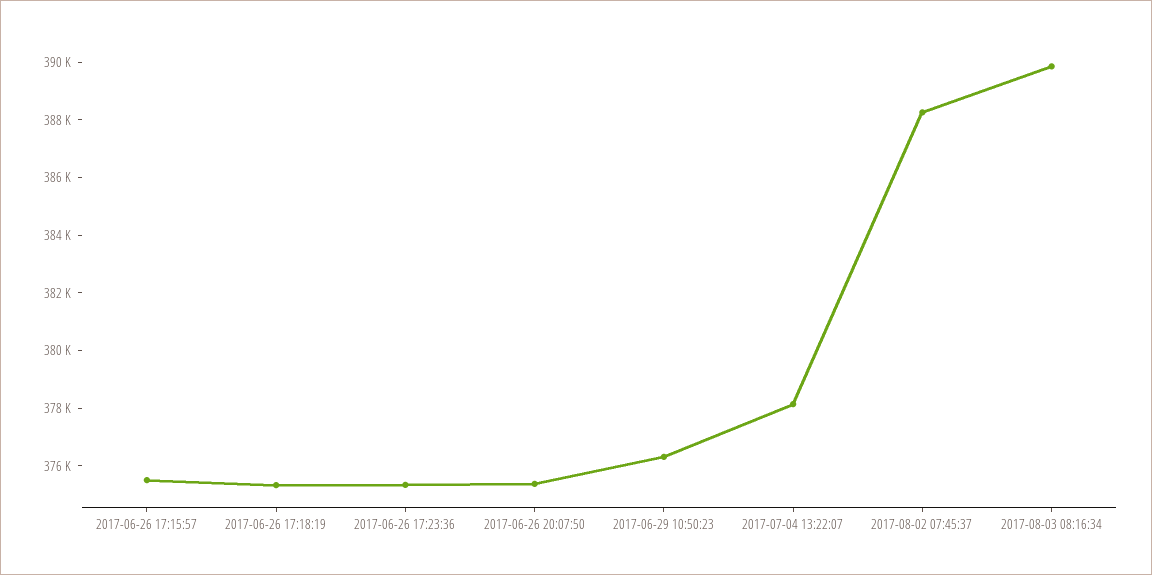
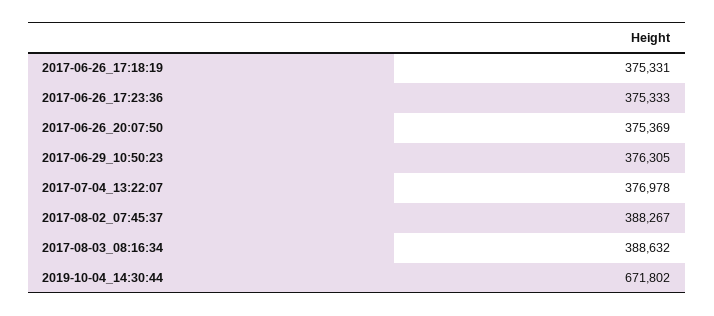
2017-06-26 17:15:57: 375500 -> none
2017-07-04 13:22:07: 378000 -> 376978
2017-08-03 08:16:34: 390000 -> 388632
2019-10-04_14:30:44: none -> 671802

